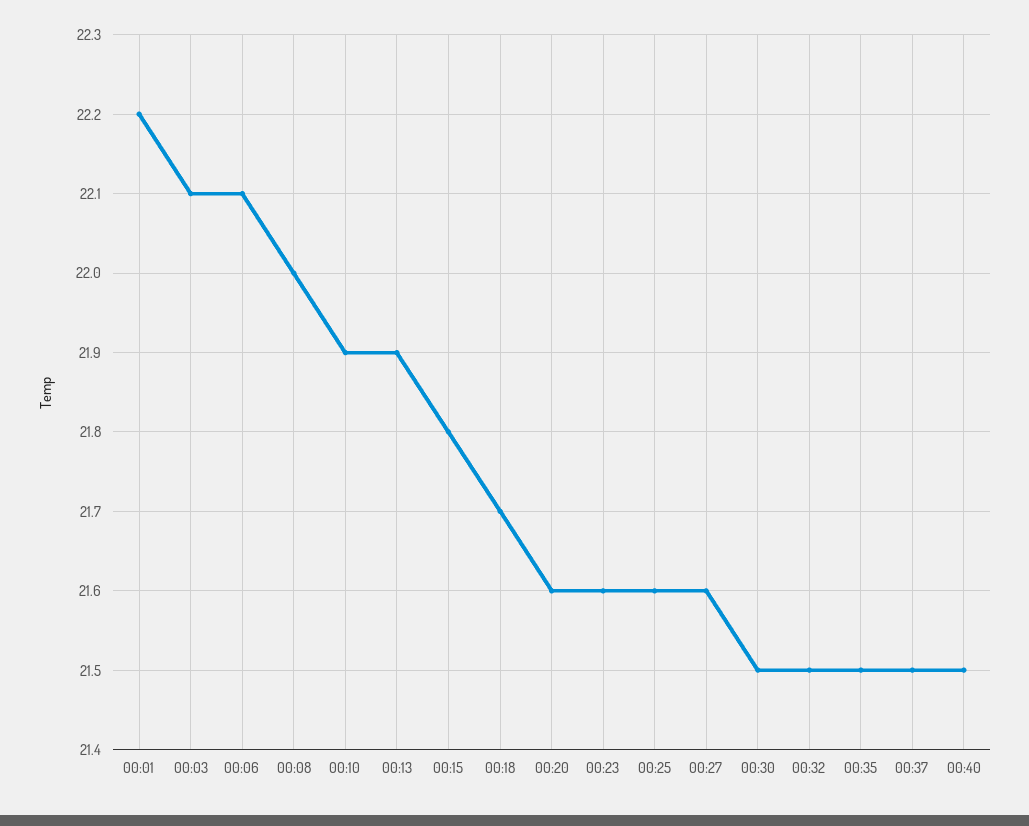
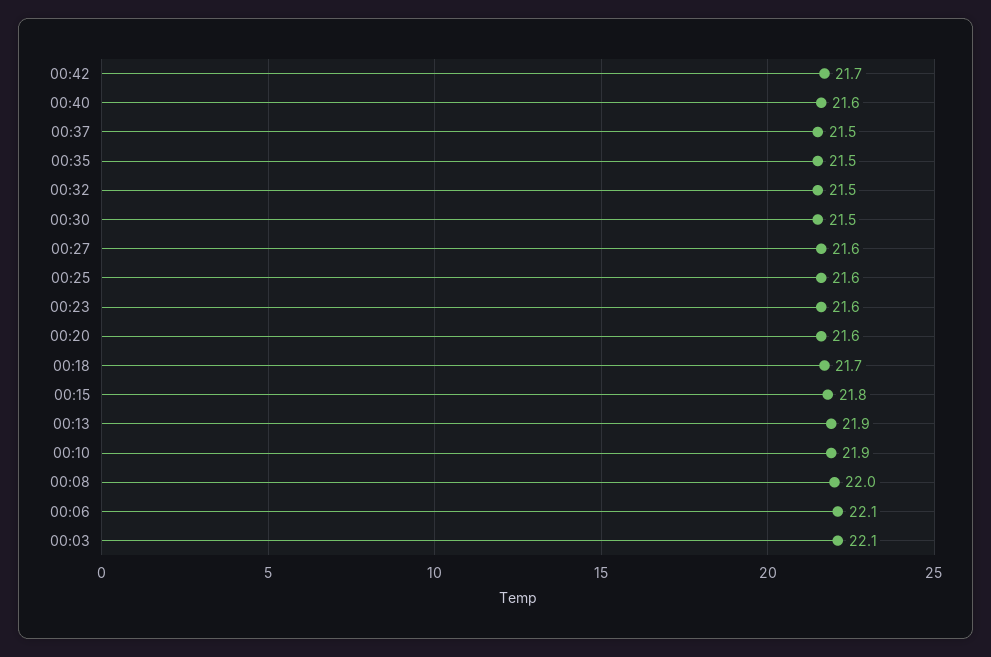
00:01: 22.2 -> none
00:40: 21.5 -> 21.6
00:42: none -> 21.7

